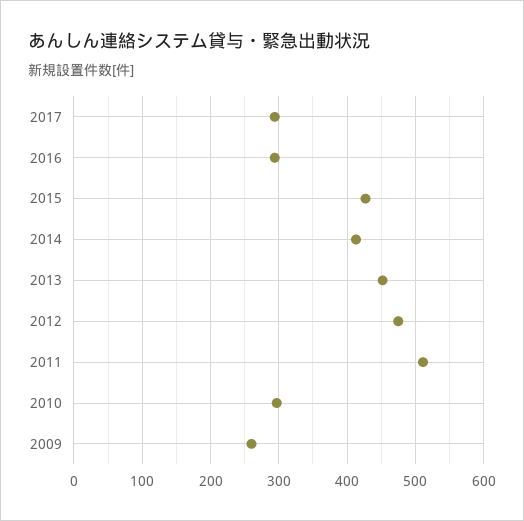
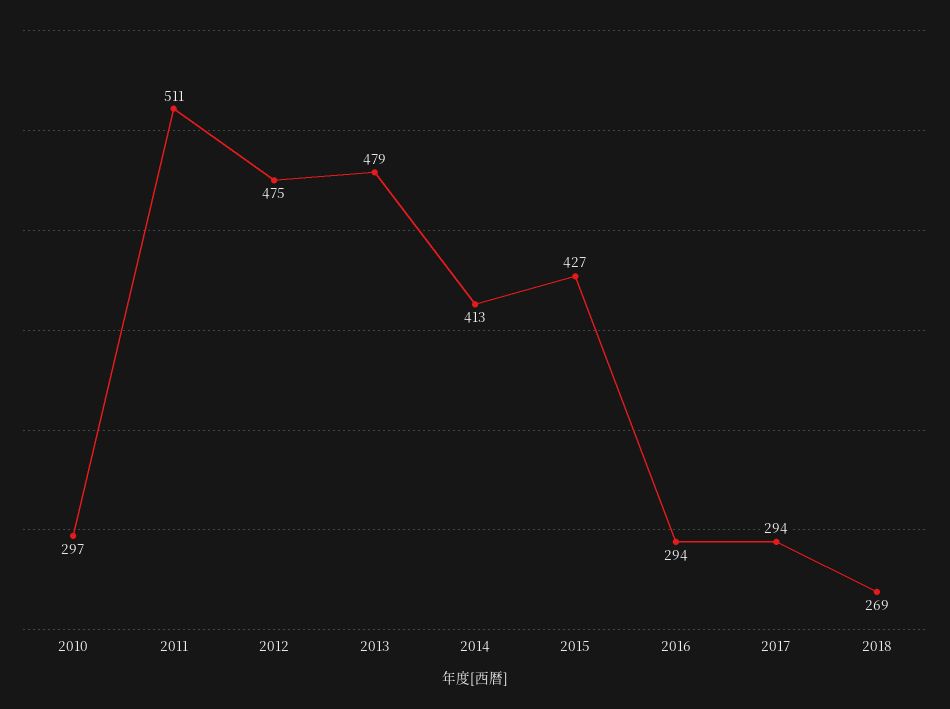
2013: 450 -> 479
2009: 260 -> none
2018: none -> 269

